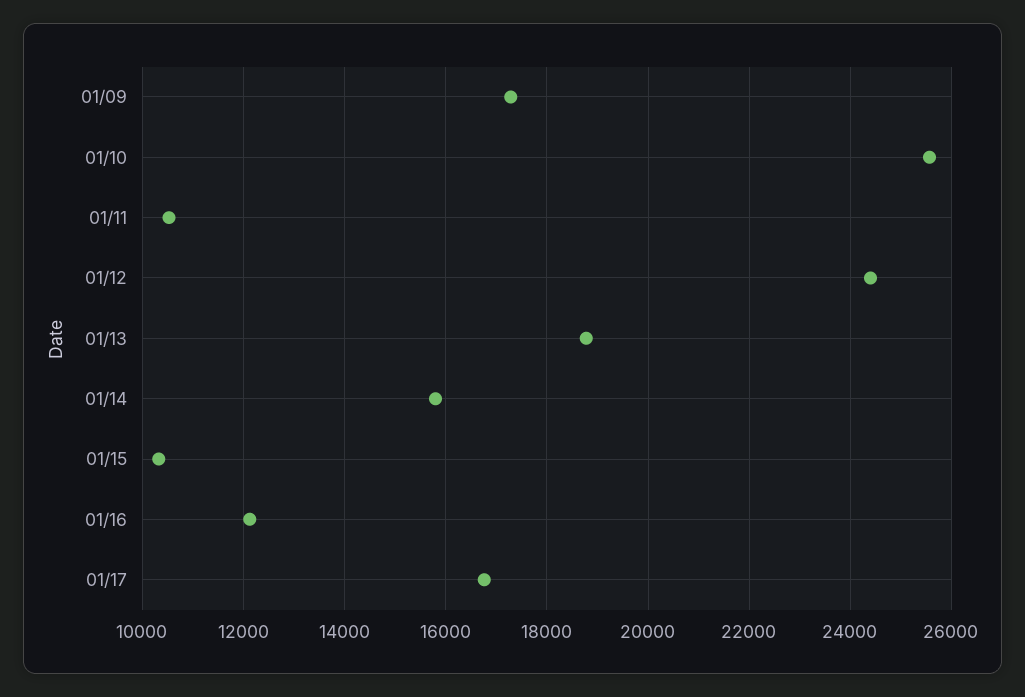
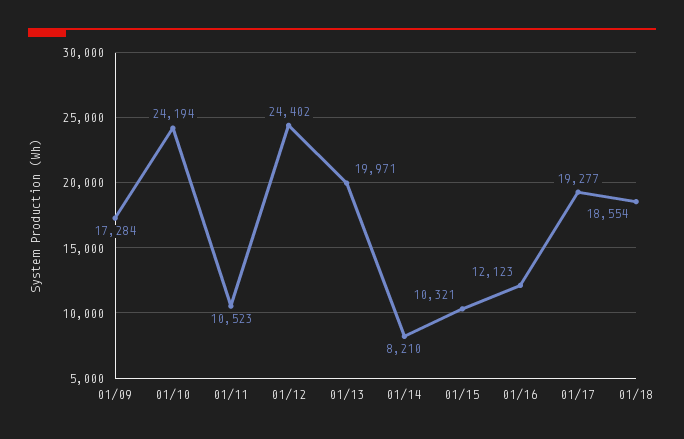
01/10: 25600 -> 24194
01/13: 18800 -> 19971
01/14: 15800 -> 8210
01/17: 16800 -> 19277
01/18: none -> 18554

